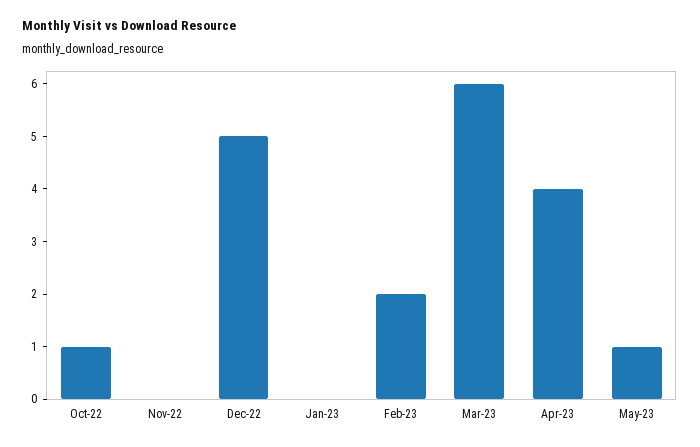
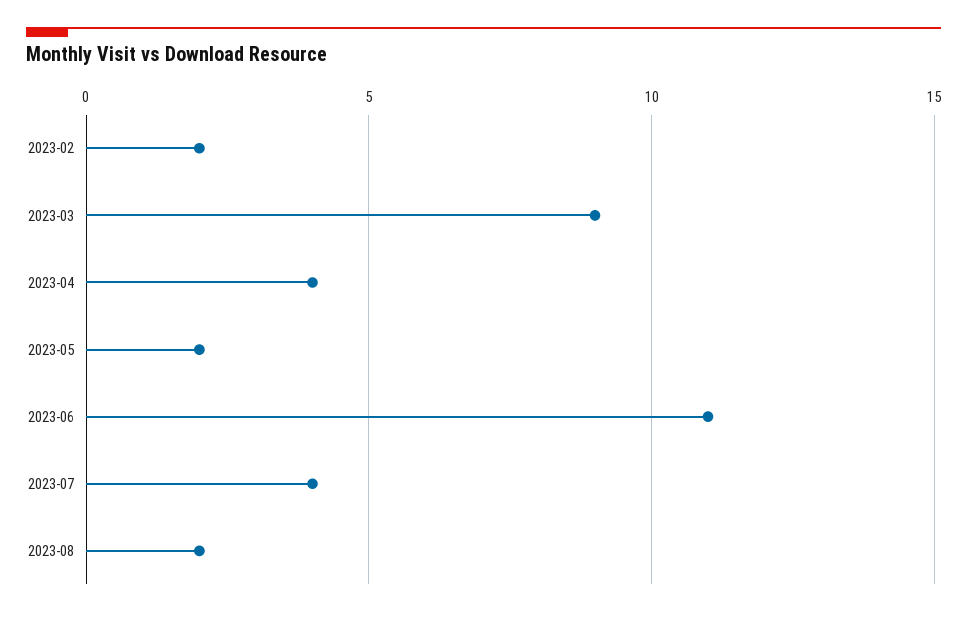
Oct-22: 1 -> none
Nov-22: 0 -> none
Dec-22: 5 -> none
Jan-23: 0 -> none
Mar-23: 6 -> 9
May-23: 1 -> 2
2023-06: none -> 11
2023-07: none -> 4
2023-08: none -> 2

